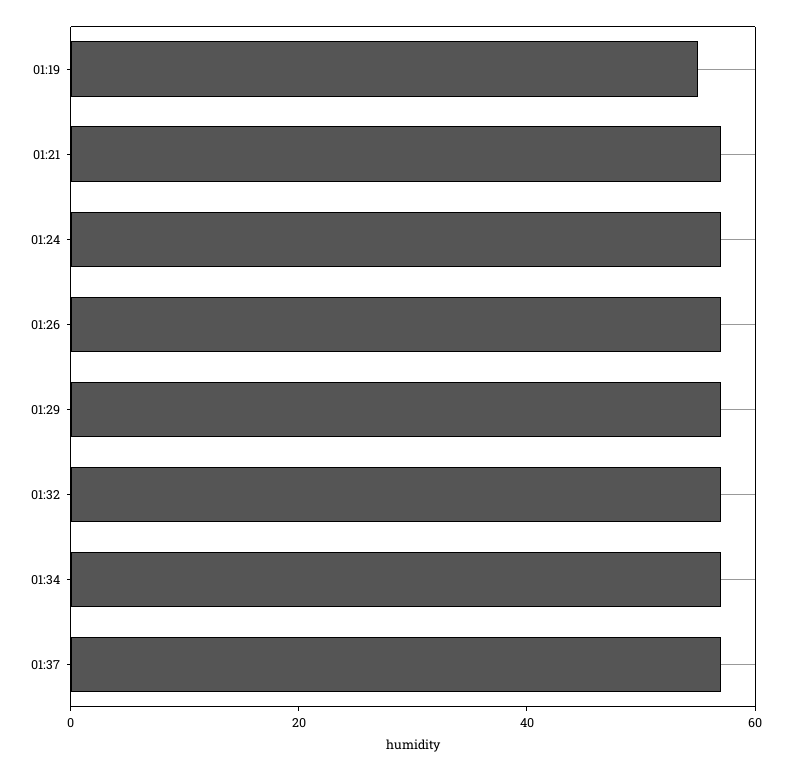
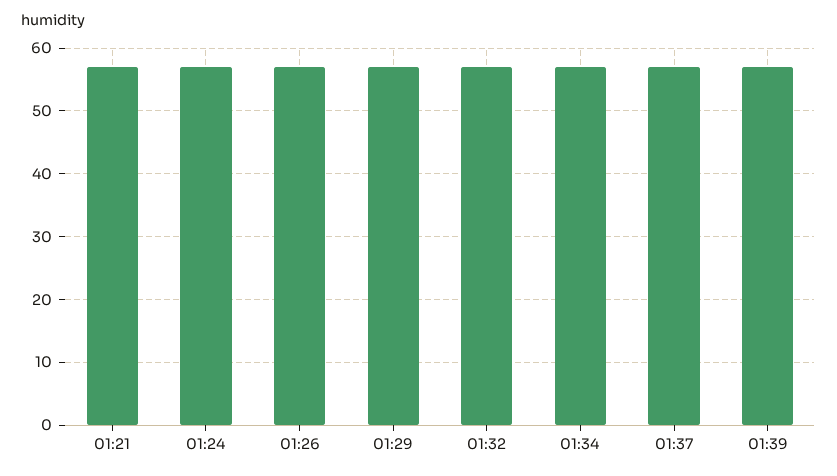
01:19: 55 -> none
01:39: none -> 57

